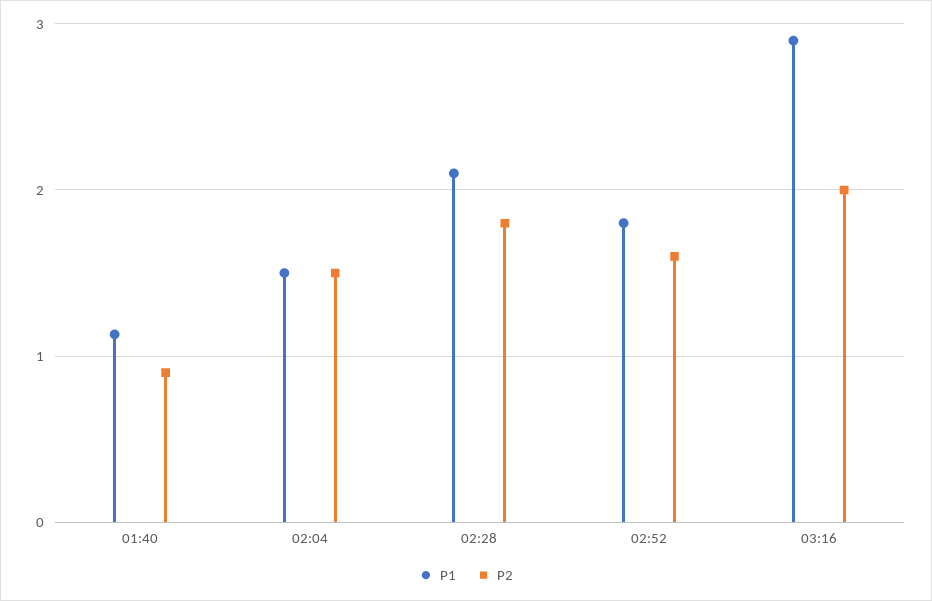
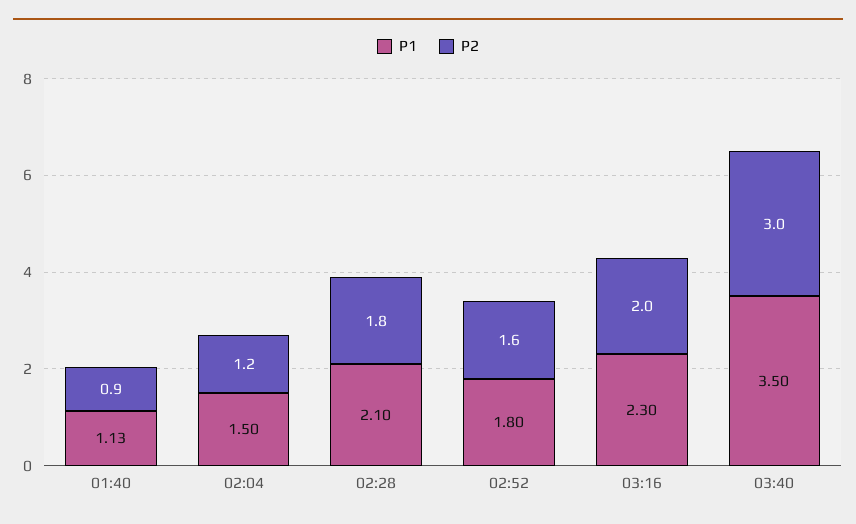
P2, 02:04: 1.5 -> 1.2
P1, 03:16: 2.9 -> 2.3
P1, 03:40: none -> 3.5
P2, 03:40: none -> 3

